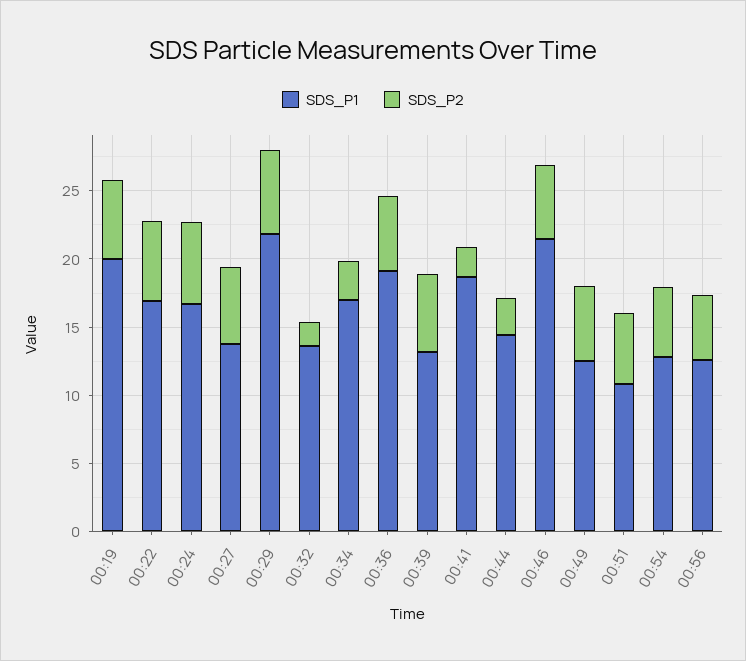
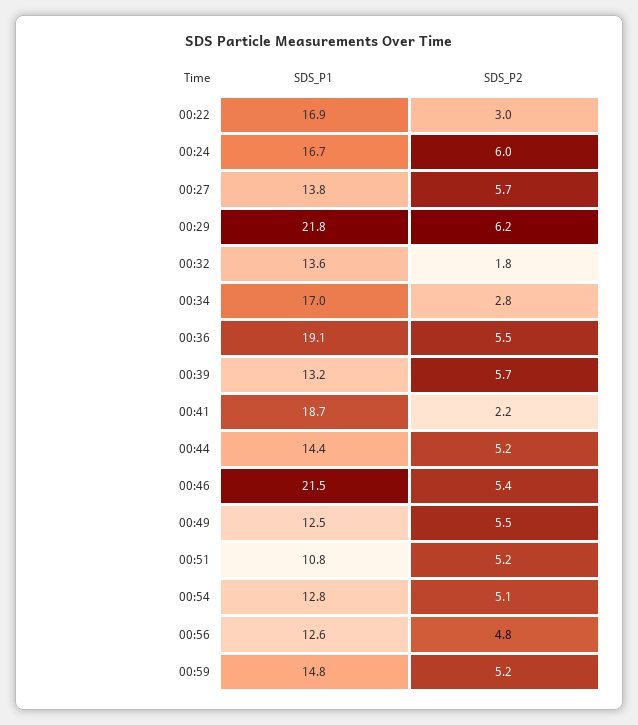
SDS_P1, 00:19: 20 -> none
SDS_P2, 00:19: 6 -> none
SDS_P2, 00:22: 6 -> 3
SDS_P2, 00:44: 3 -> 5.2
SDS_P1, 00:59: none -> 14.8
SDS_P2, 00:59: none -> 5.2

